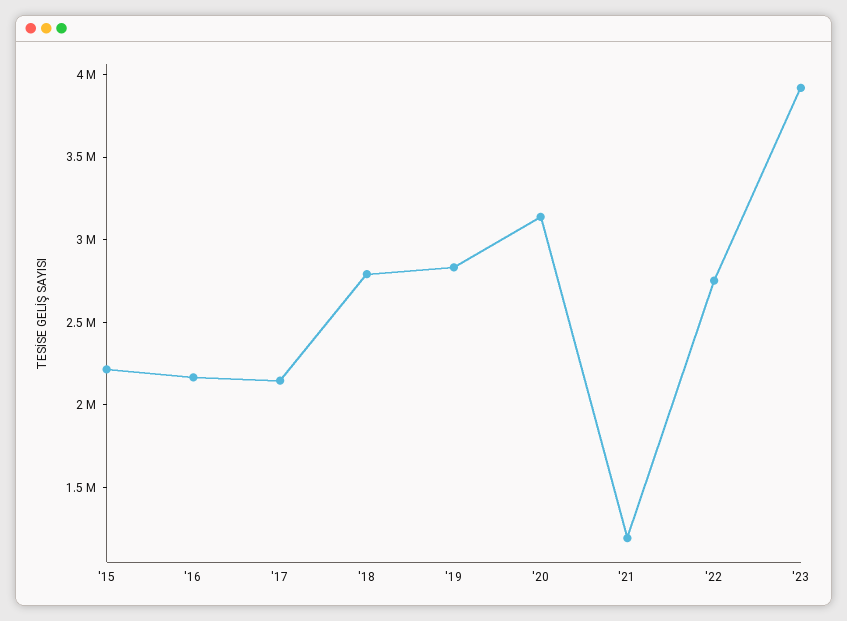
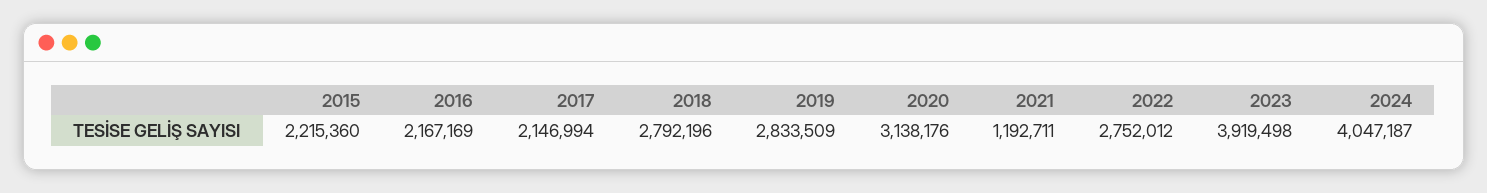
2024: none -> 4047187

